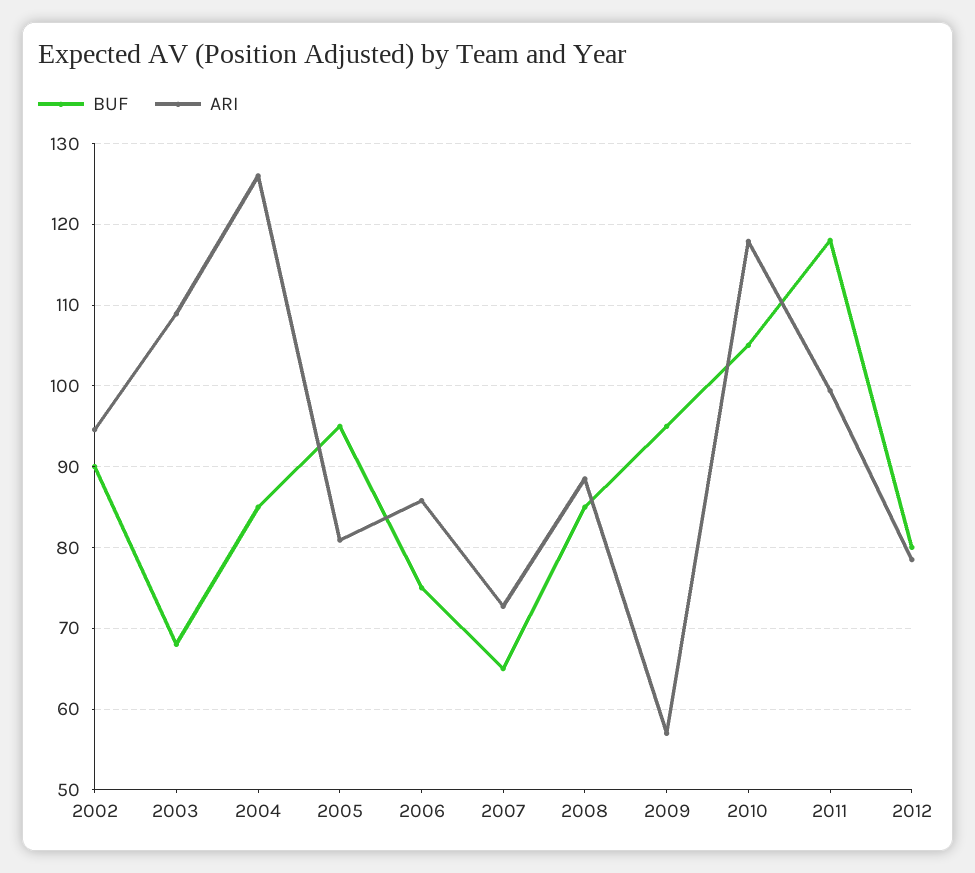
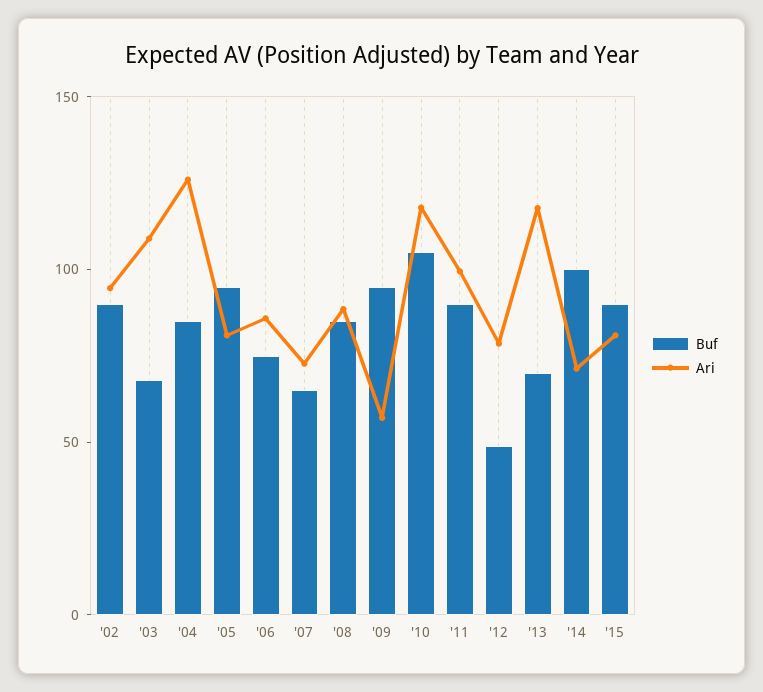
BUF, 2011: 118 -> 90
BUF, 2012: 80 -> 50
BUF, '13: none -> 70
ARI, '13: none -> 120
BUF, '14: none -> 100
ARI, '14: none -> 70
BUF, '15: none -> 90
ARI, '15: none -> 80

